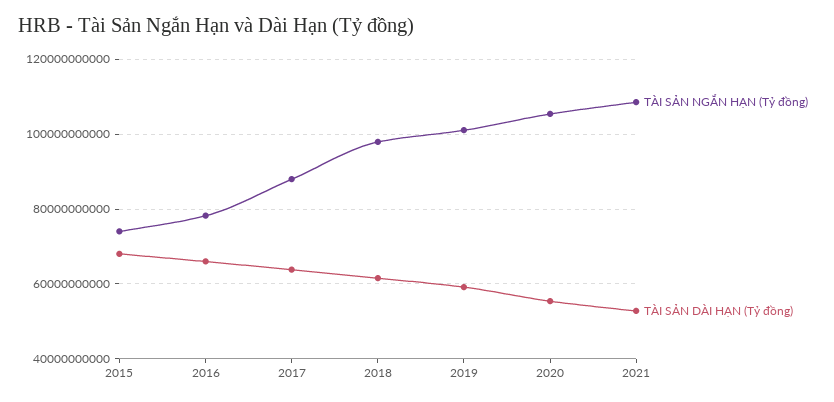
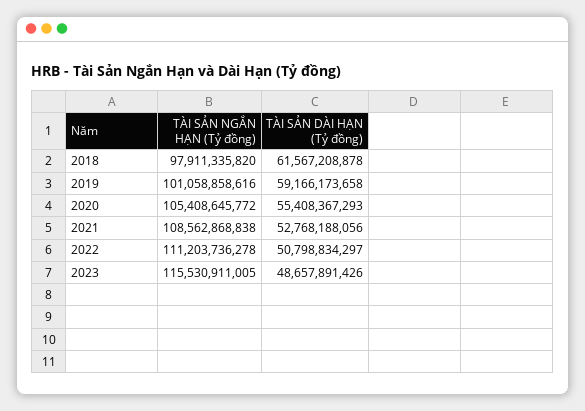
TÀI SẢN NGẮN HẠN (Tỷ đồng), 2015: 74000000000 -> none
TÀI SẢN DÀI HẠN (Tỷ đồng), 2015: 68000000000 -> none
TÀI SẢN NGẮN HẠN (Tỷ đồng), 2016: 78000000000 -> none
TÀI SẢN DÀI HẠN (Tỷ đồng), 2016: 66000000000 -> none
TÀI SẢN NGẮN HẠN (Tỷ đồng), 2017: 88000000000 -> none
TÀI SẢN DÀI HẠN (Tỷ đồng), 2017: 64000000000 -> none
TÀI SẢN NGẮN HẠN (Tỷ đồng), 2022: none -> 111203736278
TÀI SẢN DÀI HẠN (Tỷ đồng), 2022: none -> 50798834297
TÀI SẢN NGẮN HẠN (Tỷ đồng), 2023: none -> 115530911005
TÀI SẢN DÀI HẠN (Tỷ đồng), 2023: none -> 48657891426

